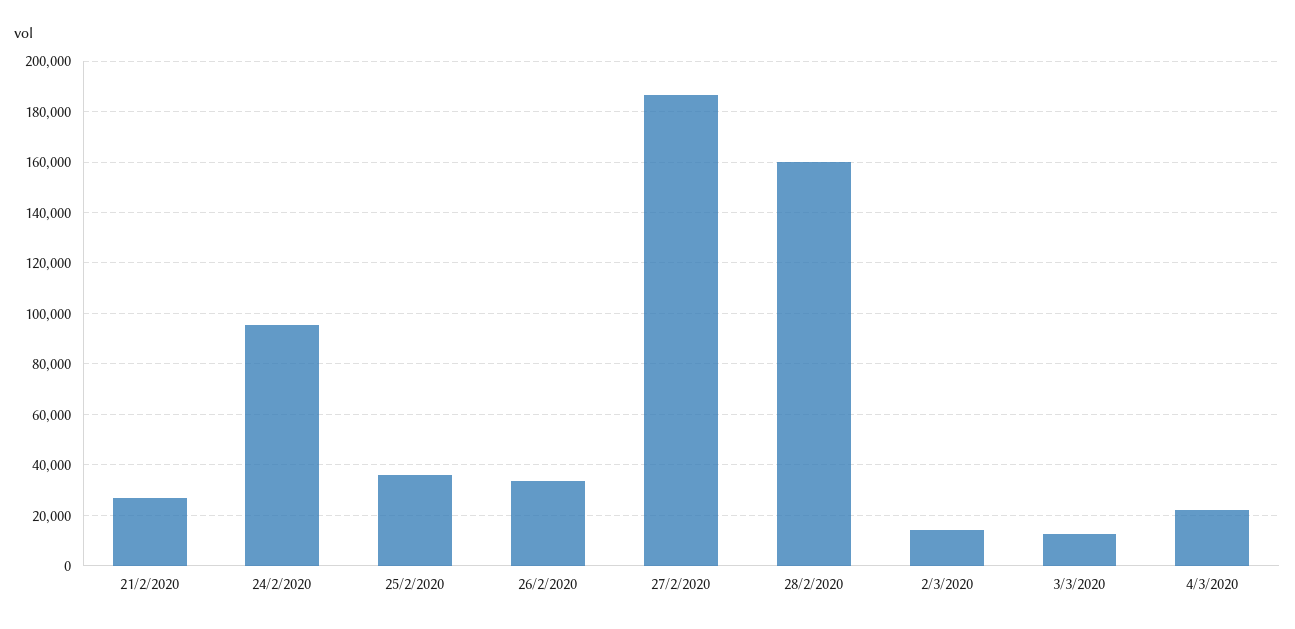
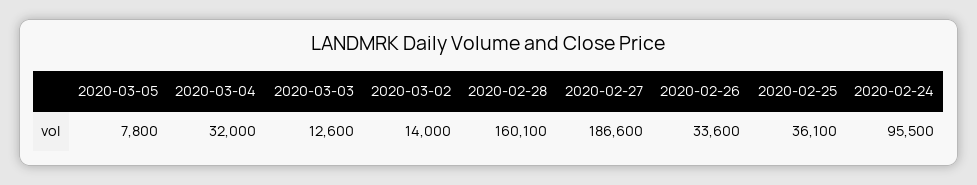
21/2/2020: 27500 -> none
4/3/2020: 22500 -> 32000
2020-03-05: none -> 7800

